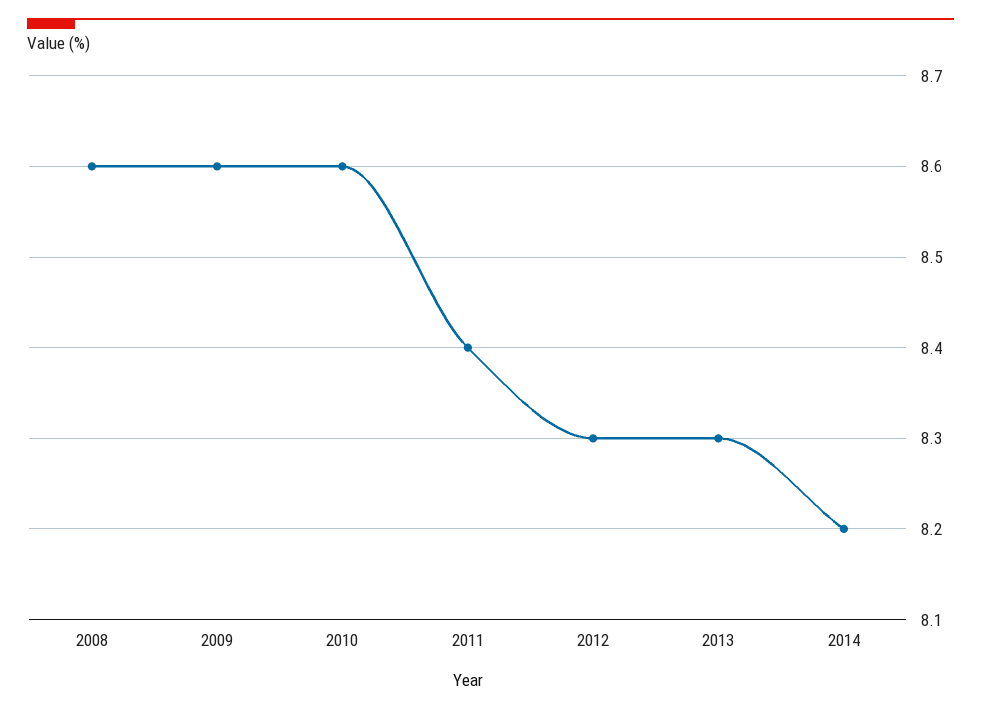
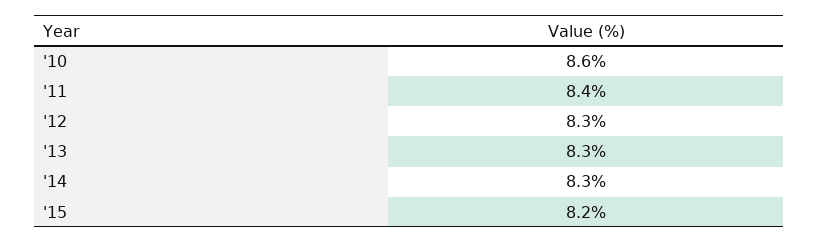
2008: 8.6 -> none
2009: 8.6 -> none
2014: 8.2 -> 8.3
'15: none -> 8.2

